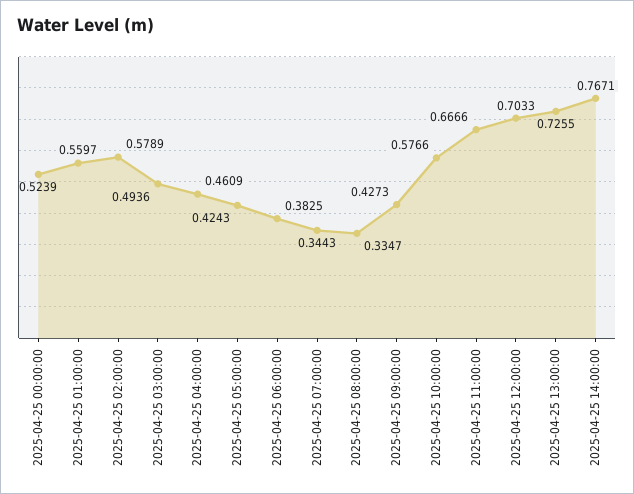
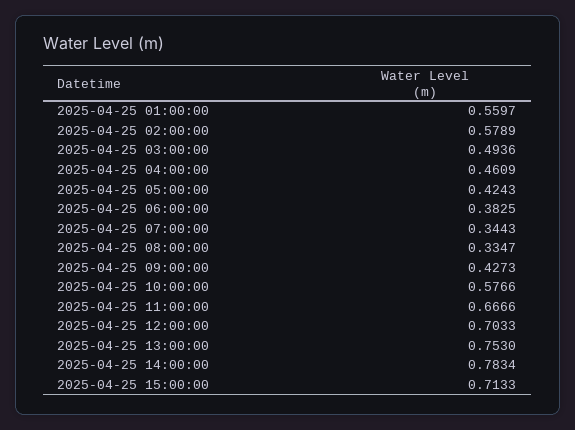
2025-04-25 00:00:00: 0.5239 -> none
2025-04-25 13:00:00: 0.7255 -> 0.753
2025-04-25 14:00:00: 0.7671 -> 0.7834
2025-04-25 15:00:00: none -> 0.7133

